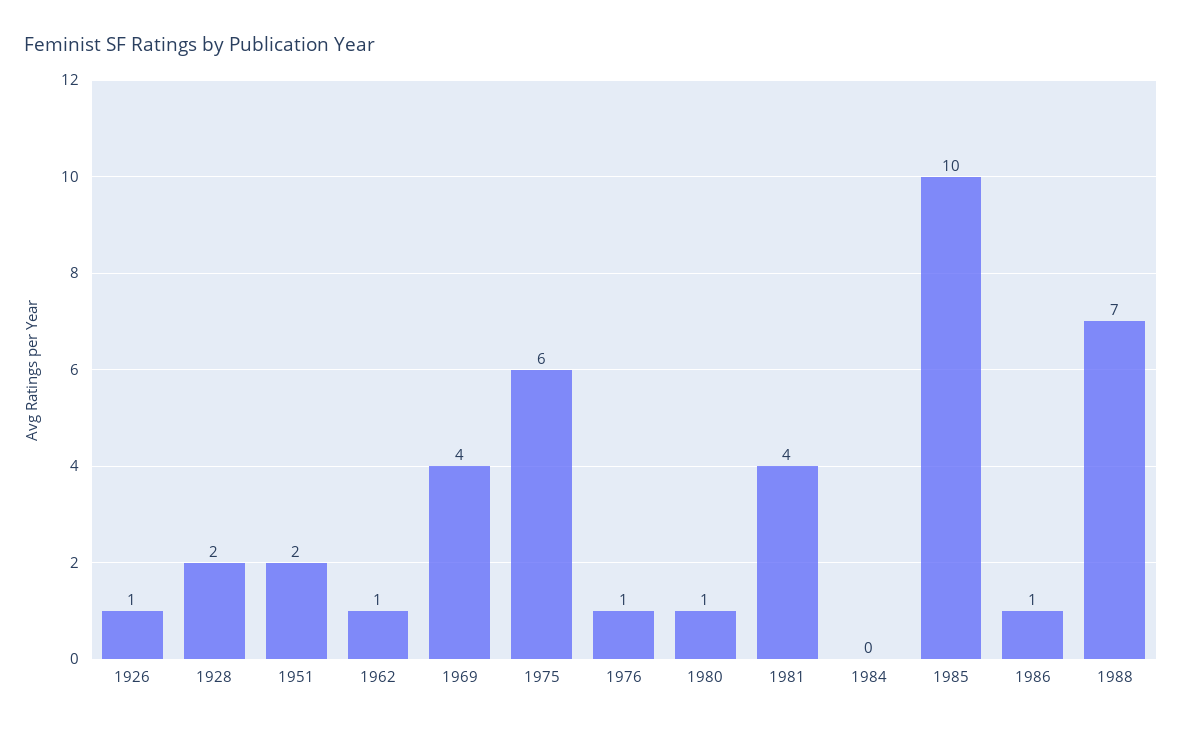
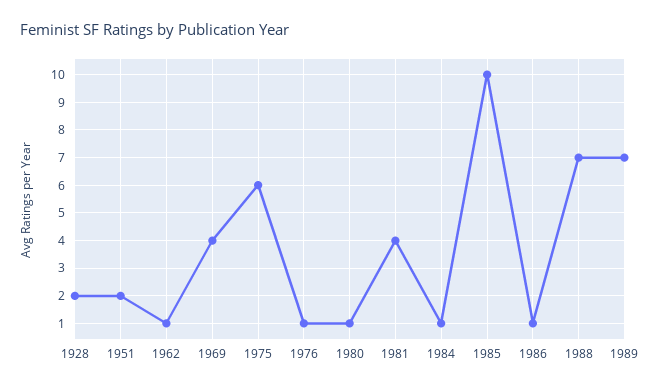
1926: 1 -> none
1984: 0 -> 1
1989: none -> 7

